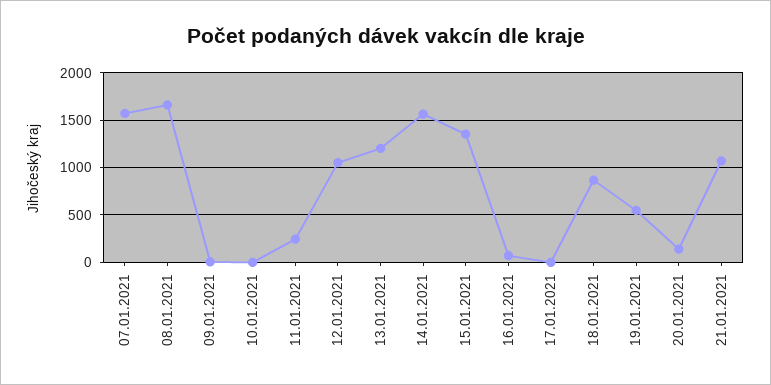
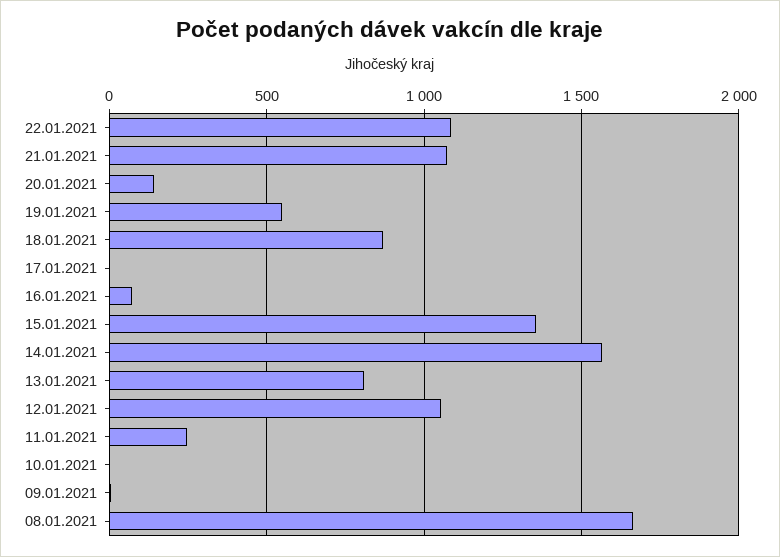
07.01.2021: 1600 -> none
13.01.2021: 1200 -> 800
22.01.2021: none -> 1100

